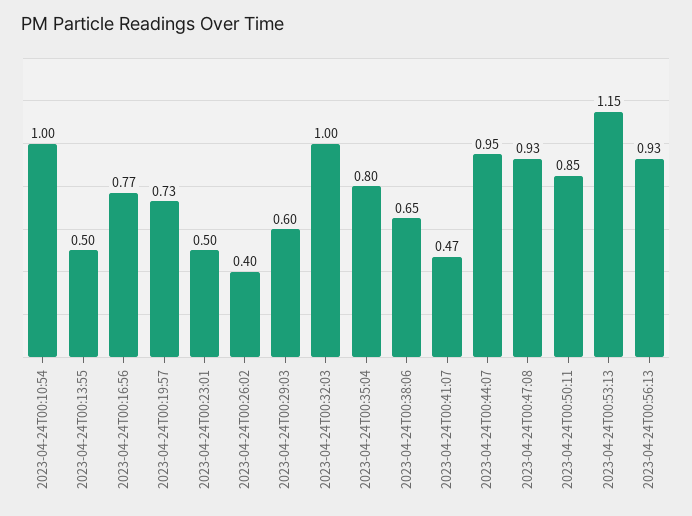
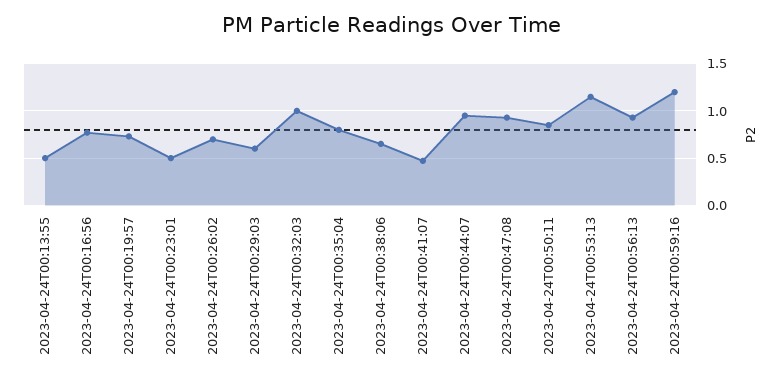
2023-04-24T00:10:54: 1 -> none
2023-04-24T00:26:02: 0.4 -> 0.7
2023-04-24T00:59:16: none -> 1.2

